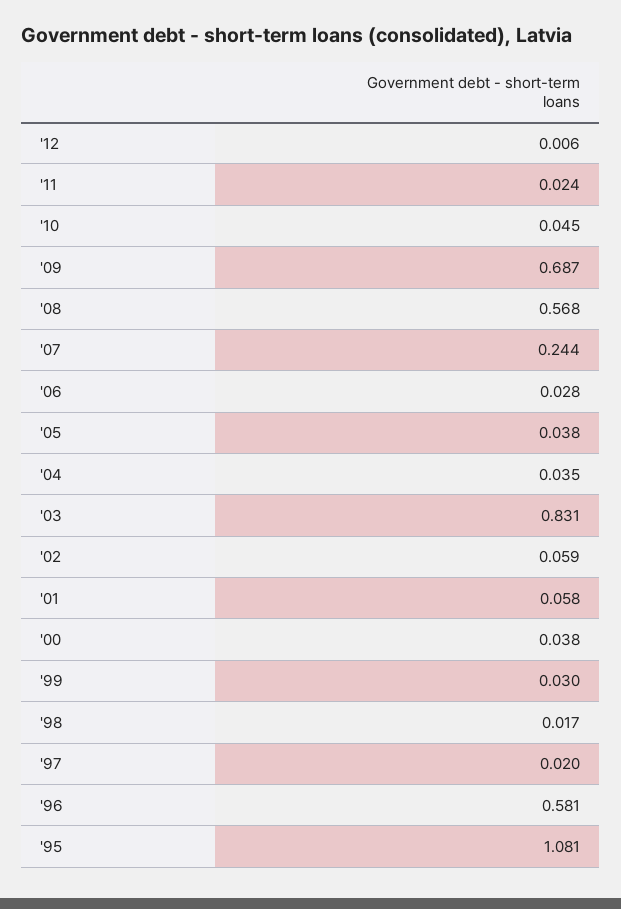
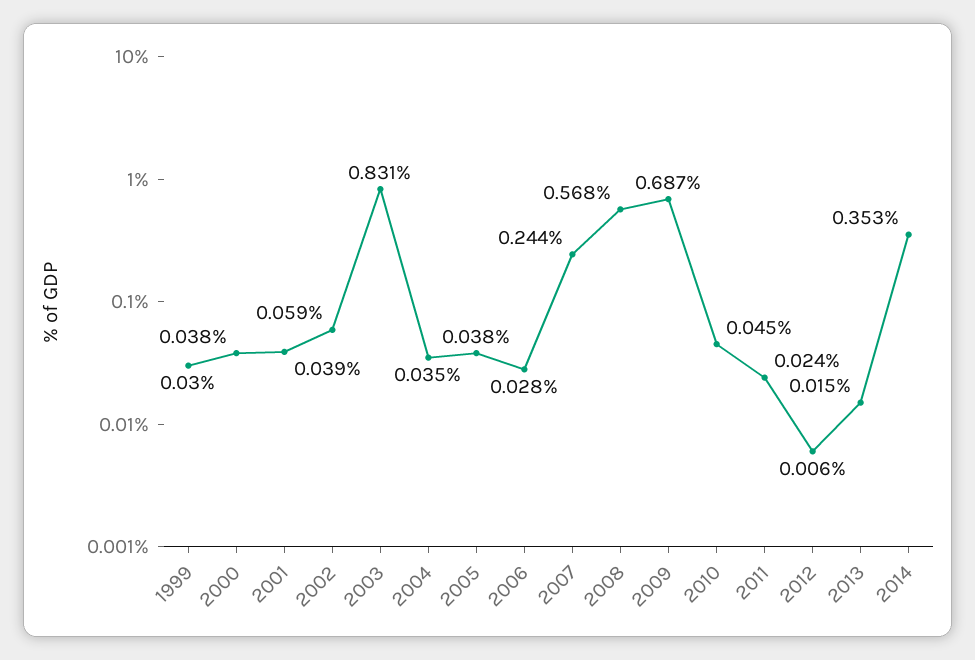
'01: 0.058 -> 0.039
'98: 0.017 -> none
'97: 0.02 -> none
'96: 0.581 -> none
'95: 1.081 -> none
2013: none -> 0.015
2014: none -> 0.353

